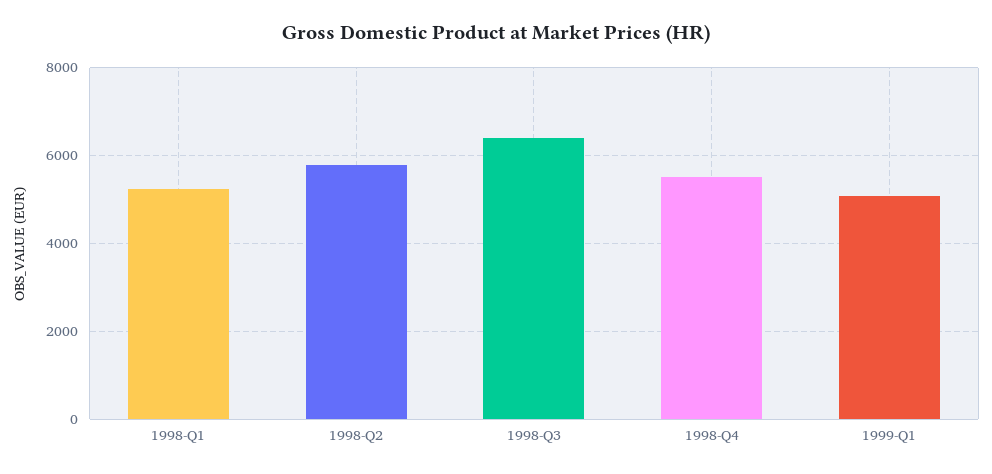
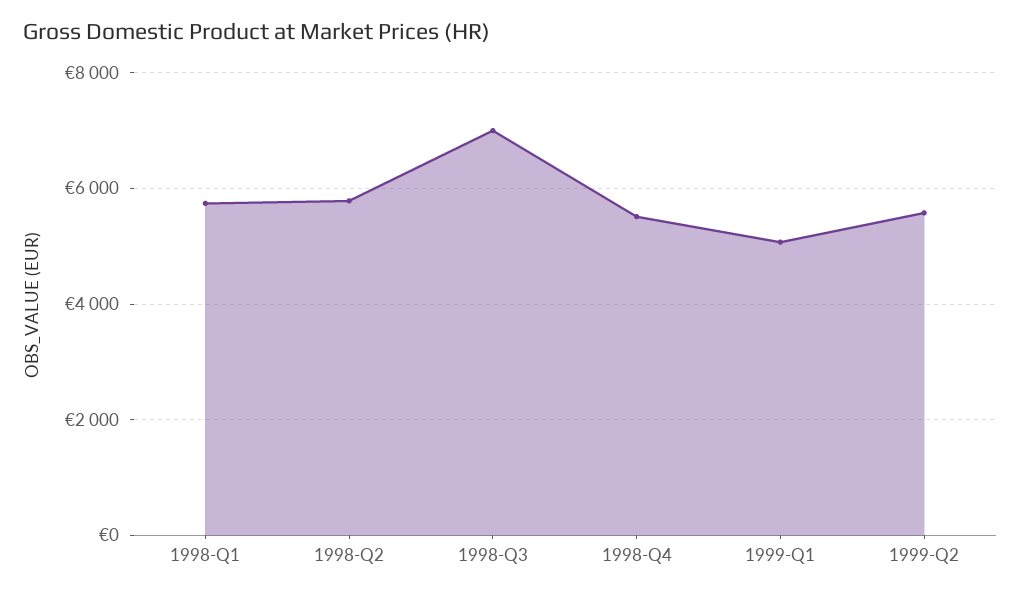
1998-Q1: 5200 -> 5800
1998-Q3: 6400 -> 7000
1999-Q2: none -> 5600

